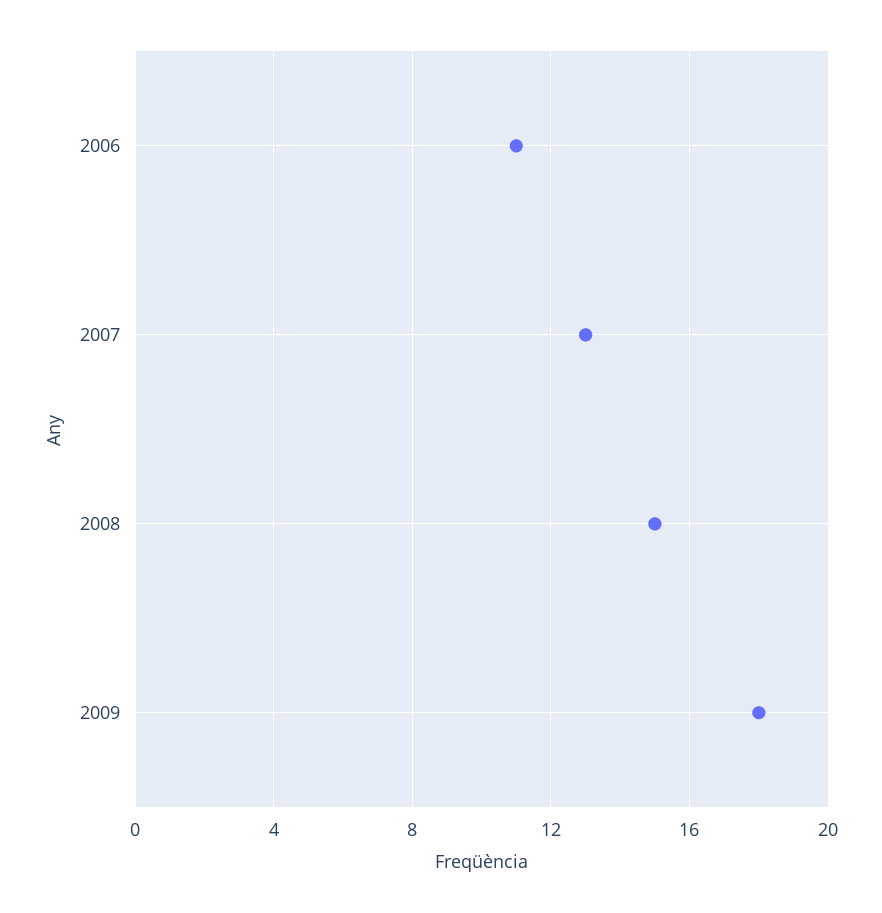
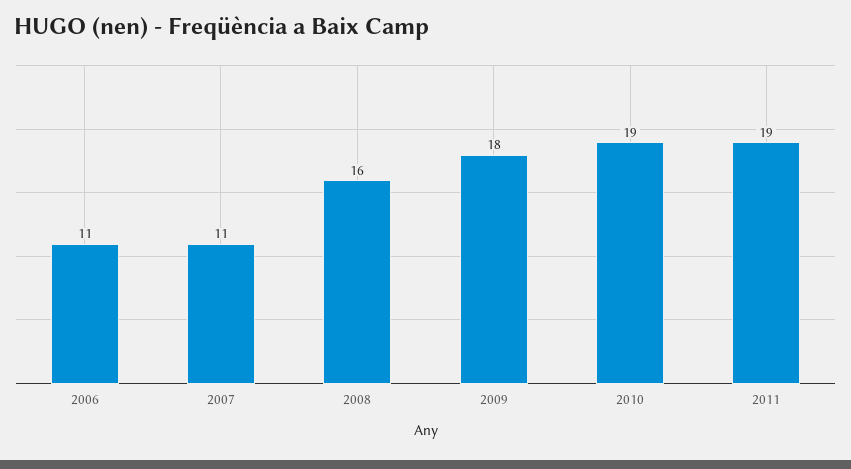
2007: 13 -> 11
2008: 15 -> 16
2010: none -> 19
2011: none -> 19

